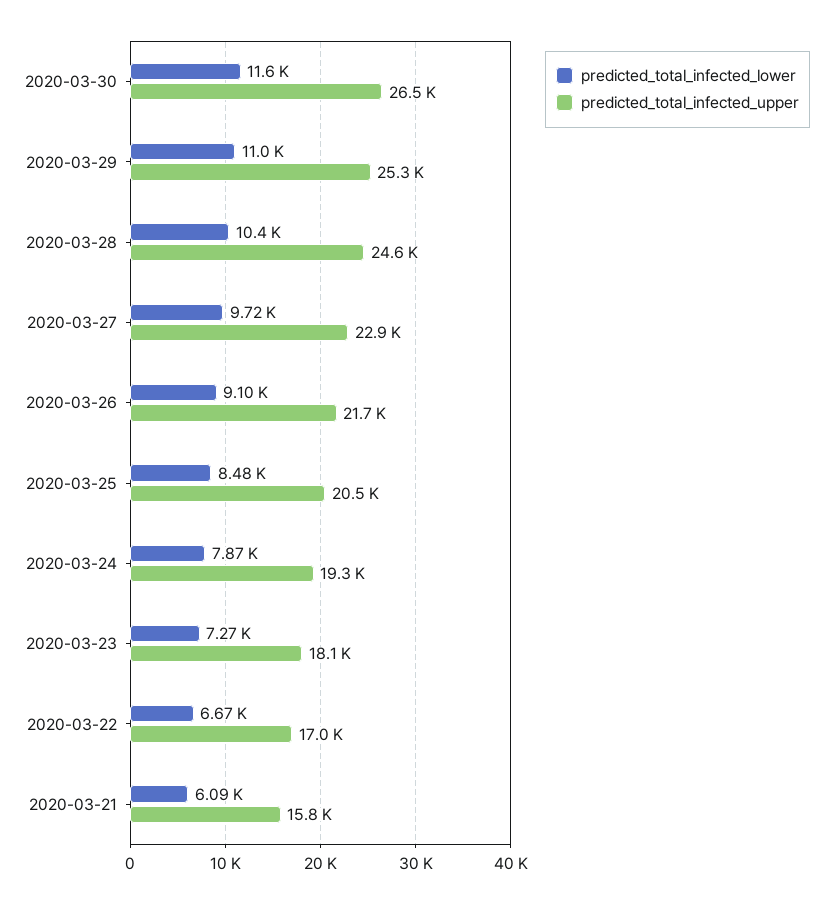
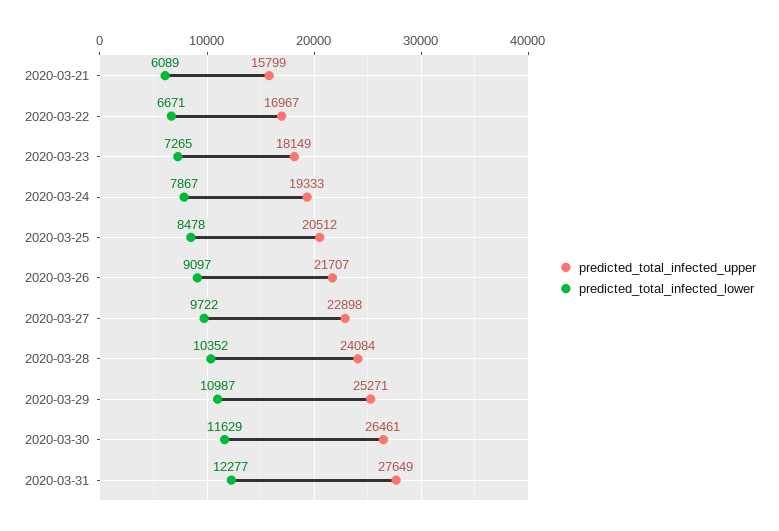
predicted_total_infected_upper, 2020-03-28: 24600 -> 24084
predicted_total_infected_upper, 2020-03-31: none -> 27649
predicted_total_infected_lower, 2020-03-31: none -> 12277

